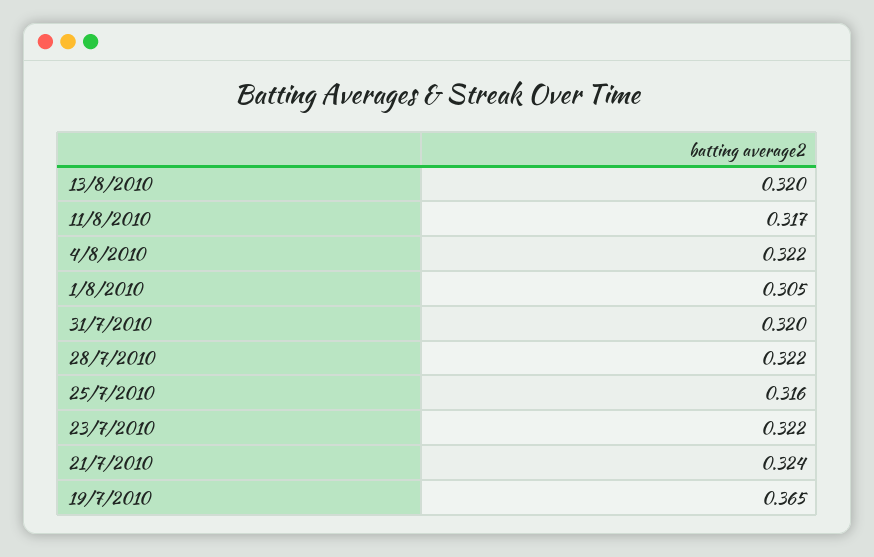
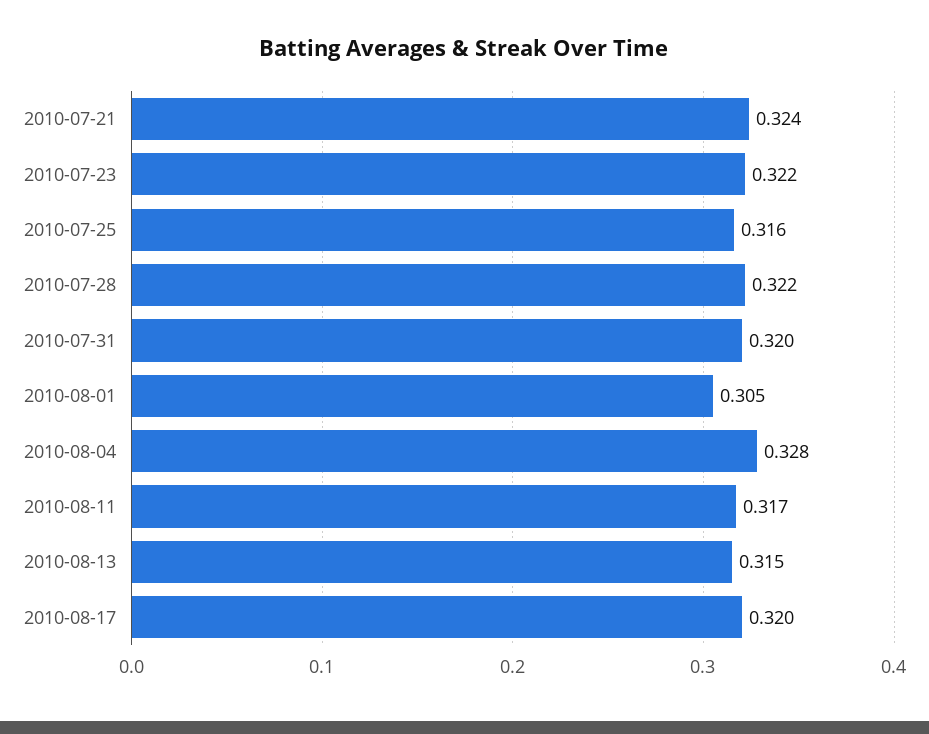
13/8/2010: 0.32 -> 0.315
4/8/2010: 0.322 -> 0.328
19/7/2010: 0.365 -> none
2010-08-17: none -> 0.32

